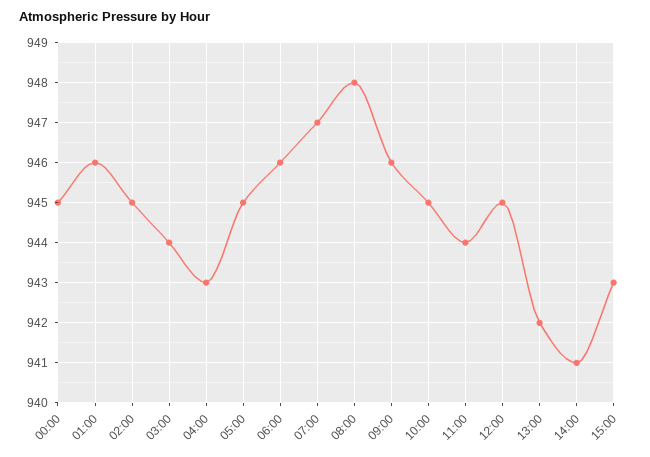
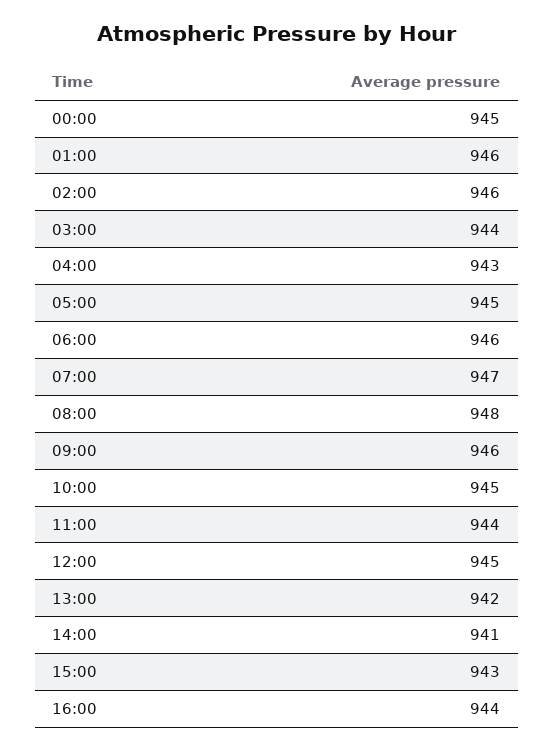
02:00: 945 -> 946
16:00: none -> 944

